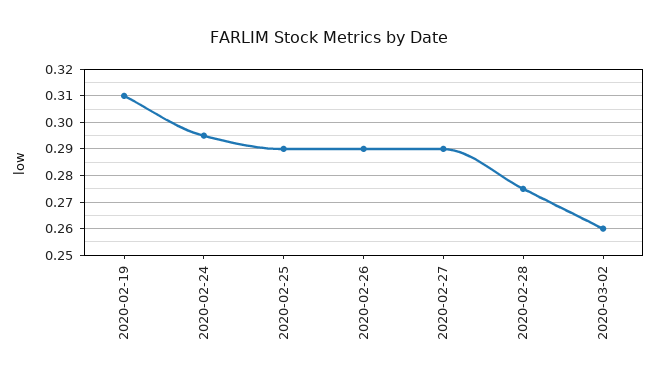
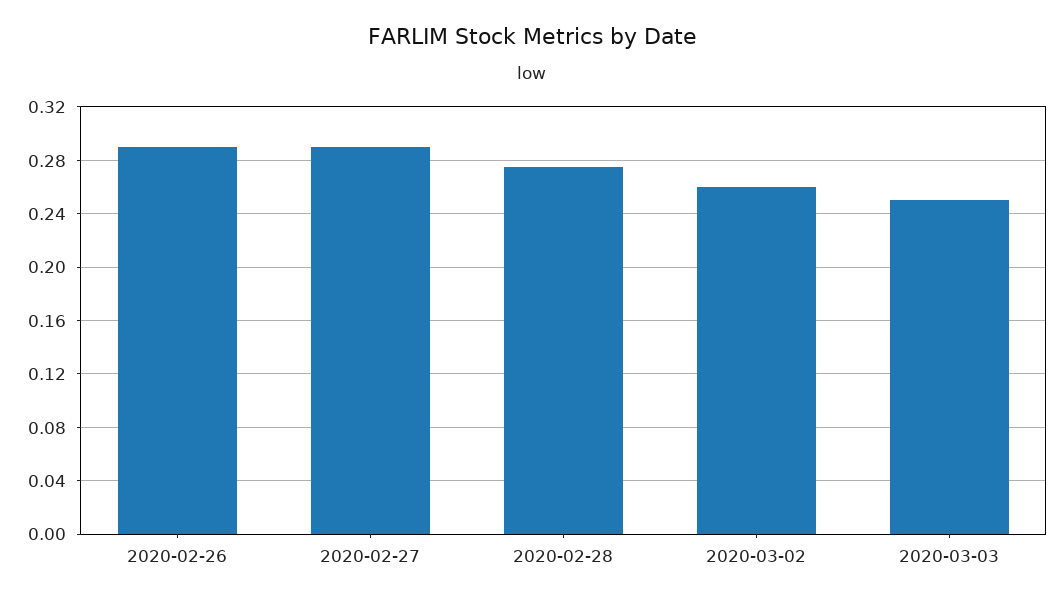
2020-02-19: 0.31 -> none
2020-02-24: 0.295 -> none
2020-02-25: 0.29 -> none
2020-03-03: none -> 0.25

